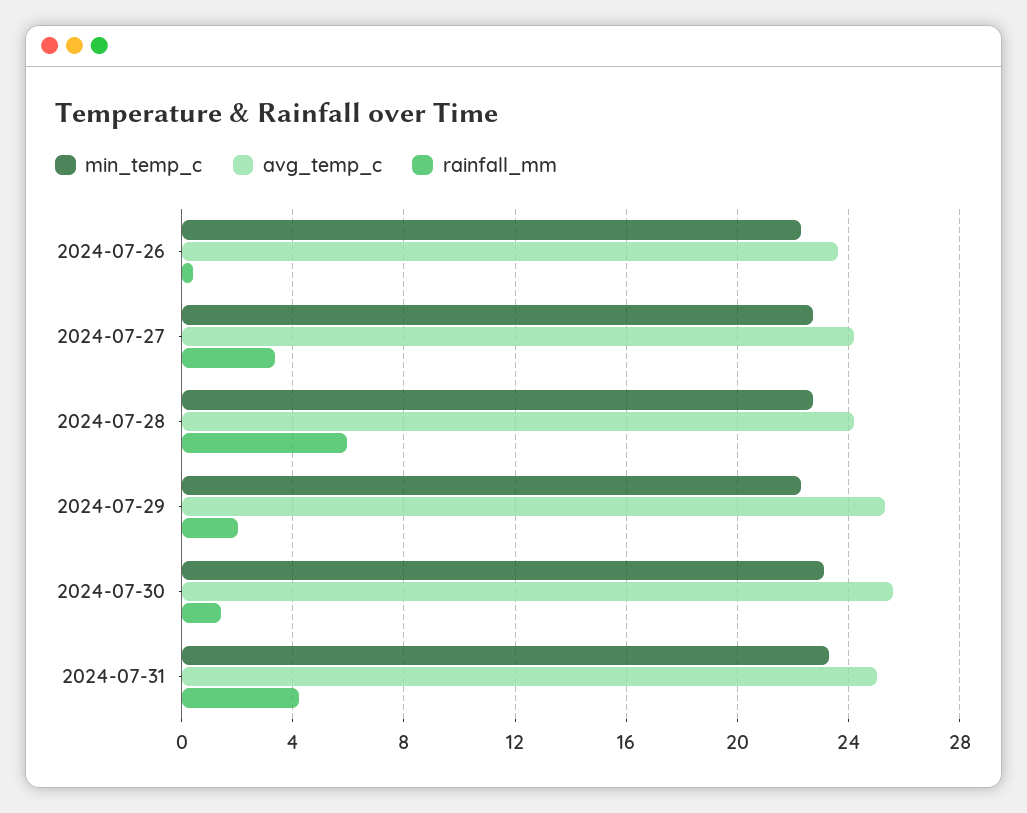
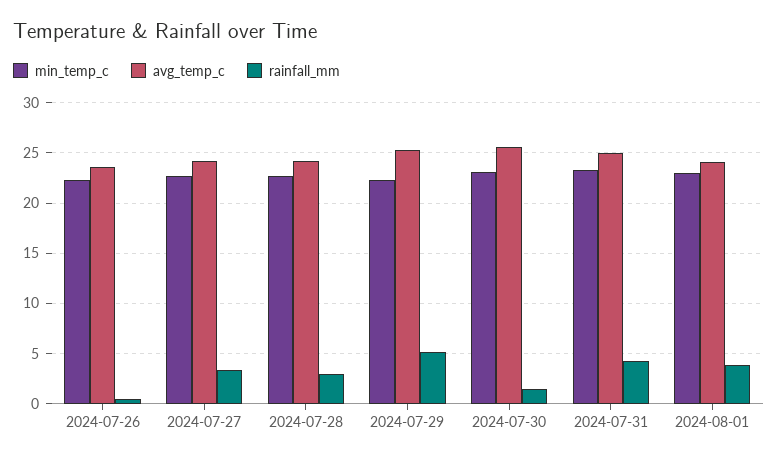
rainfall_mm, 2024-07-28: 6 -> 3
rainfall_mm, 2024-07-29: 2 -> 5
min_temp_c, 2024-08-01: none -> 23
avg_temp_c, 2024-08-01: none -> 24
rainfall_mm, 2024-08-01: none -> 4

